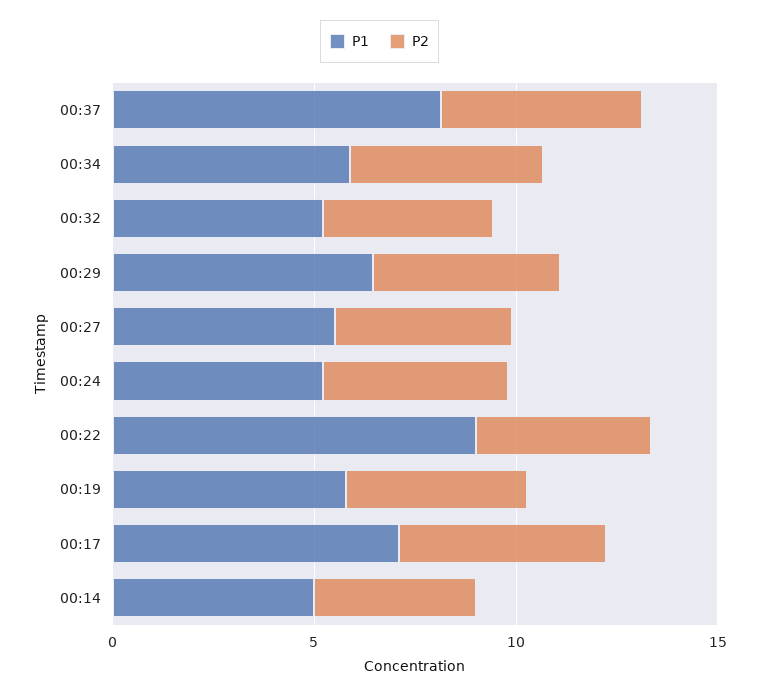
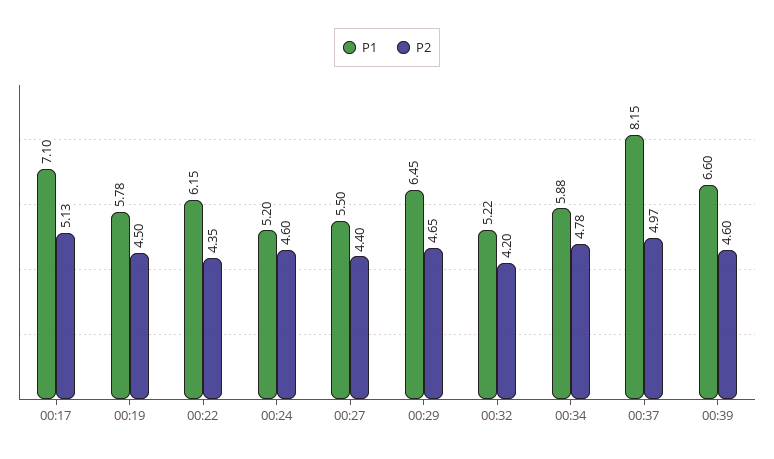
P1, 00:22: 9 -> 6.15
P1, 00:14: 5 -> none
P2, 00:14: 4 -> none
P1, 00:39: none -> 6.6
P2, 00:39: none -> 4.6

